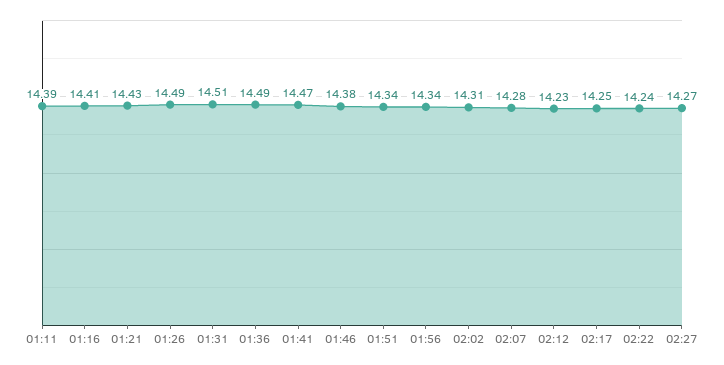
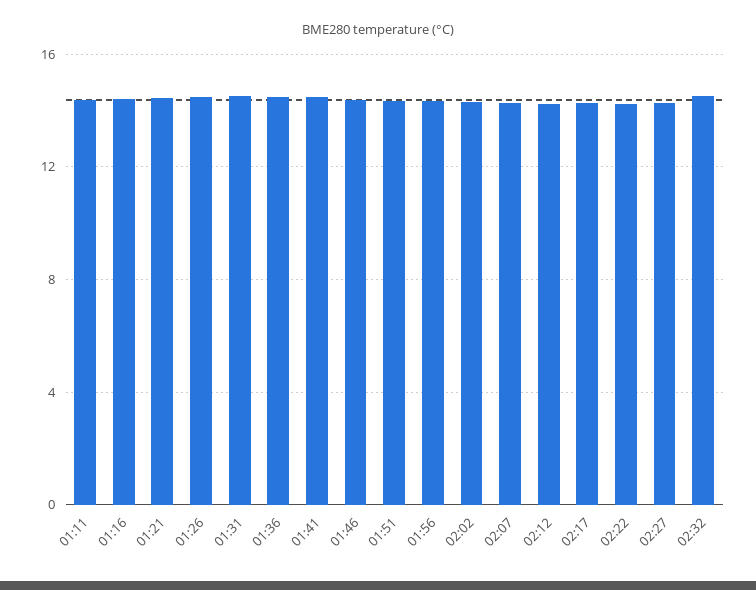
02:32: none -> 14.5

